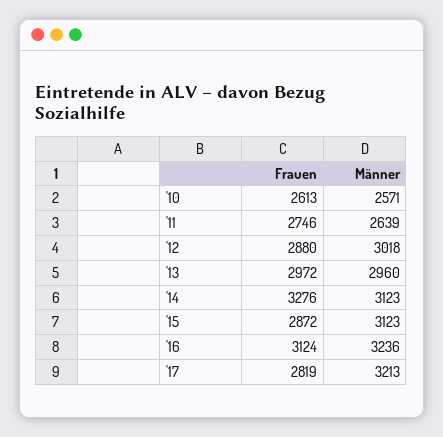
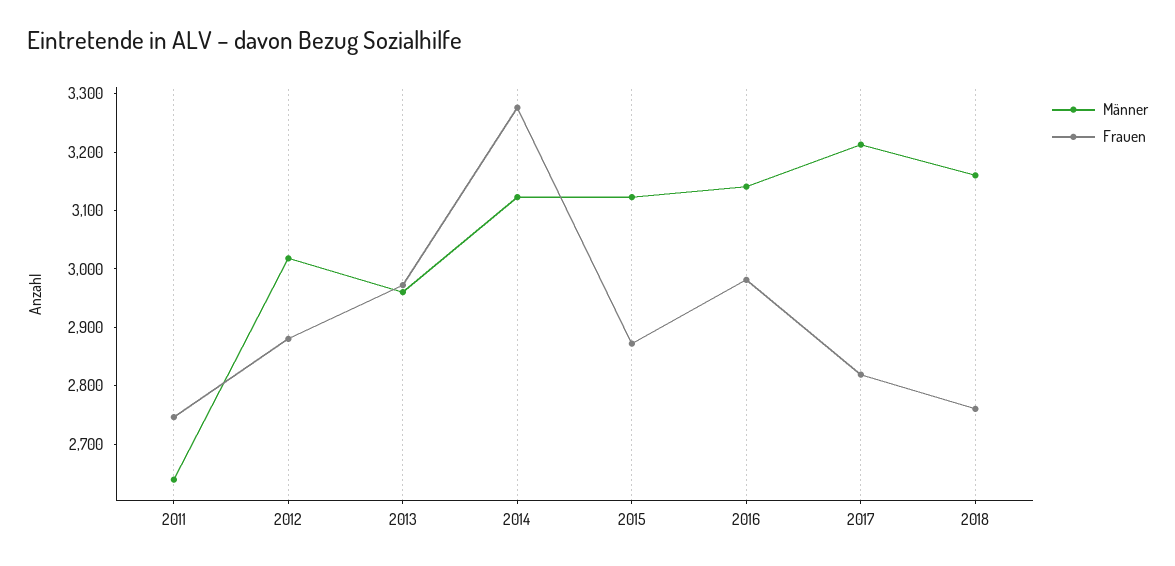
Frauen, '10: 2613 -> none
Männer, '10: 2571 -> none
Frauen, '16: 3124 -> 2980
Männer, '16: 3236 -> 3140
Männer, 2018: none -> 3160
Frauen, 2018: none -> 2760

